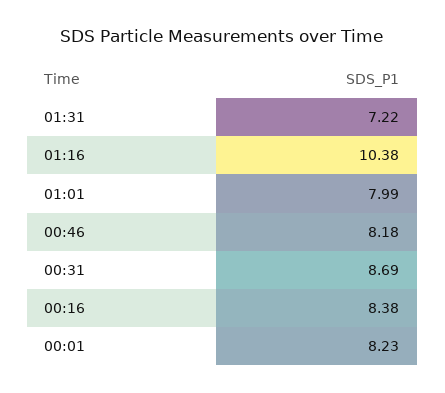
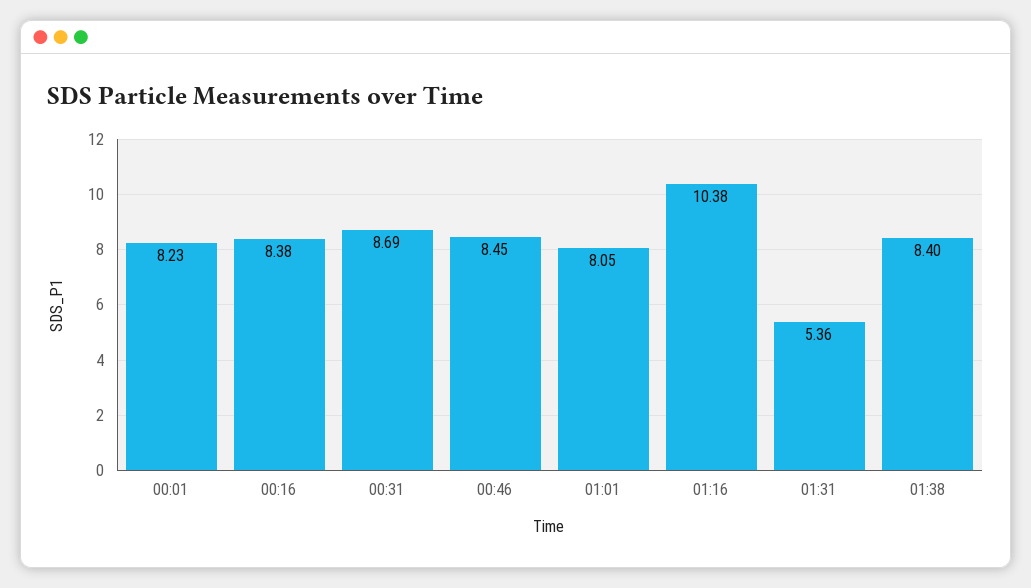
01:31: 7.22 -> 5.36
01:01: 7.99 -> 8.05
00:46: 8.18 -> 8.45
01:38: none -> 8.4

